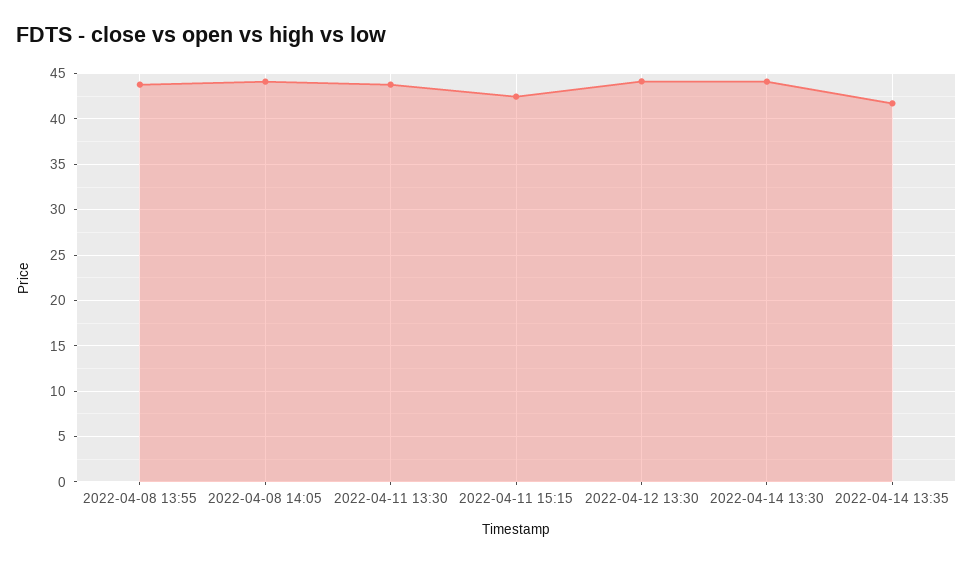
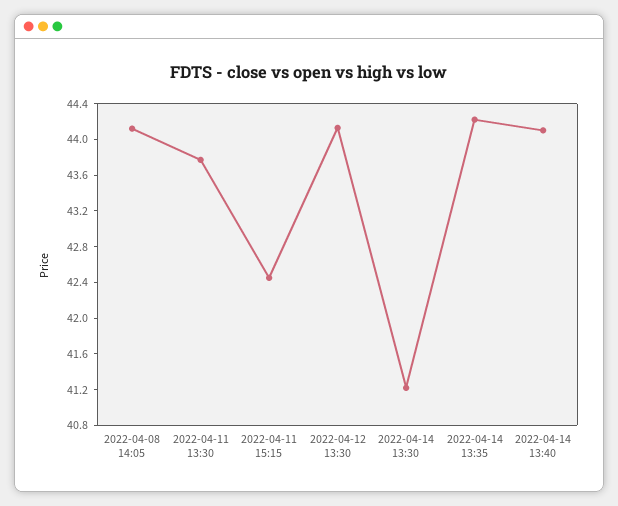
2022-04-08 13:55: 44 -> none
2022-04-14 13:30: 44 -> 41.2
2022-04-14 13:35: 42 -> 44.2
2022-04-14 13:40: none -> 44.1

